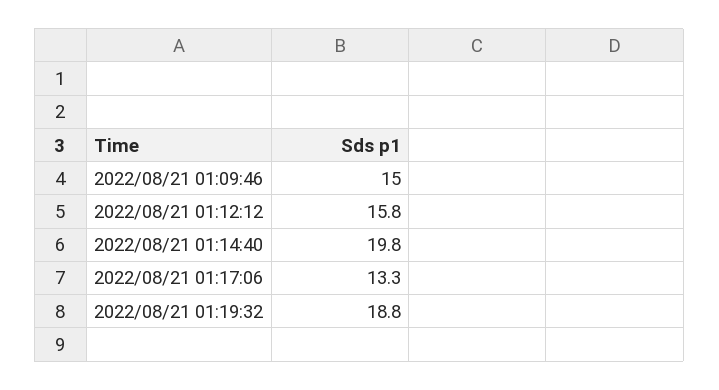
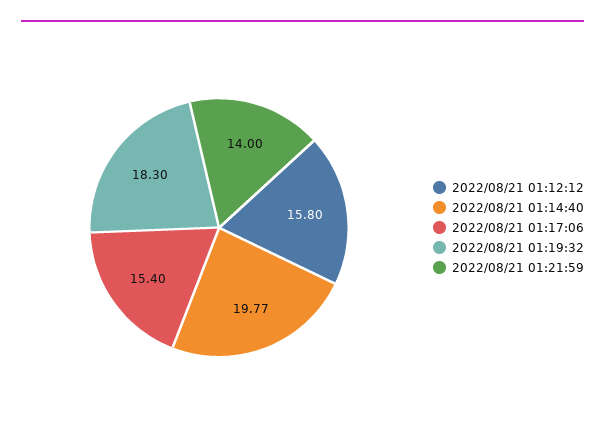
2022/08/21 01:09:46: 15 -> none
2022/08/21 01:17:06: 13.3 -> 15.4
2022/08/21 01:19:32: 18.8 -> 18.3
2022/08/21 01:21:59: none -> 14

